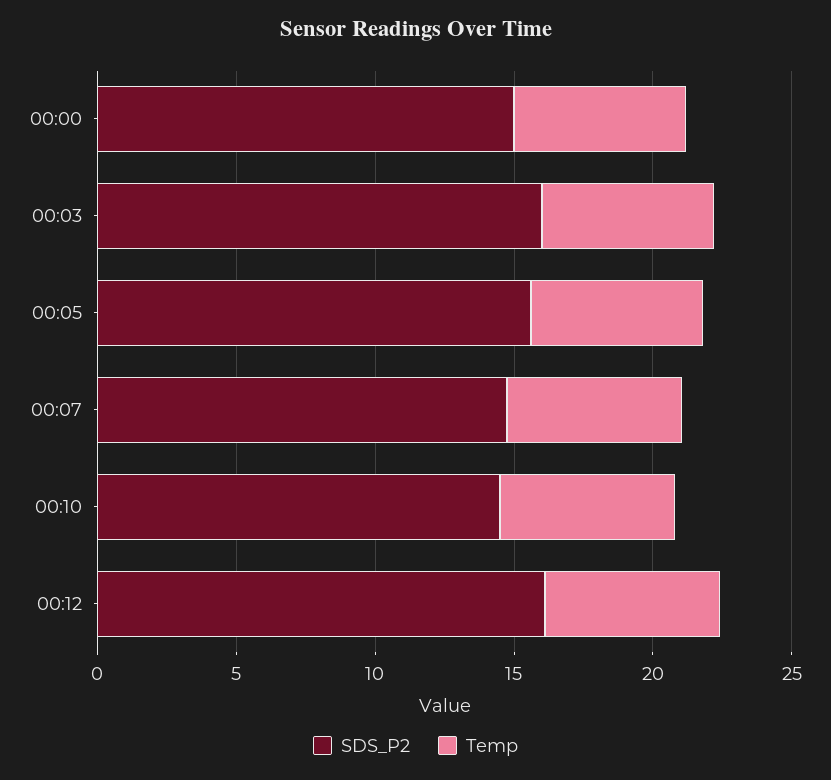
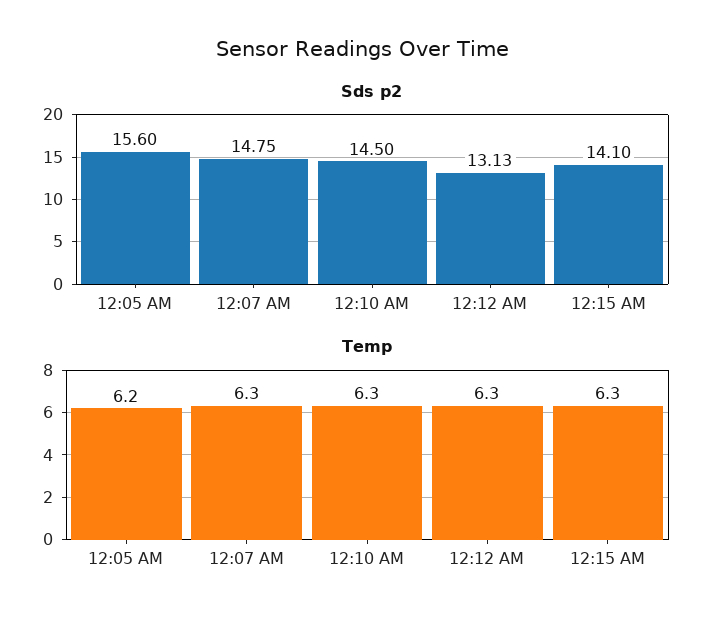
SDS_P2, 00:00: 15 -> none
Temp, 00:00: 6 -> none
SDS_P2, 00:03: 16 -> none
Temp, 00:03: 6 -> none
SDS_P2, 00:12: 16 -> 13.13
SDS_P2, 12:15 AM: none -> 14.1
Temp, 12:15 AM: none -> 6.3

